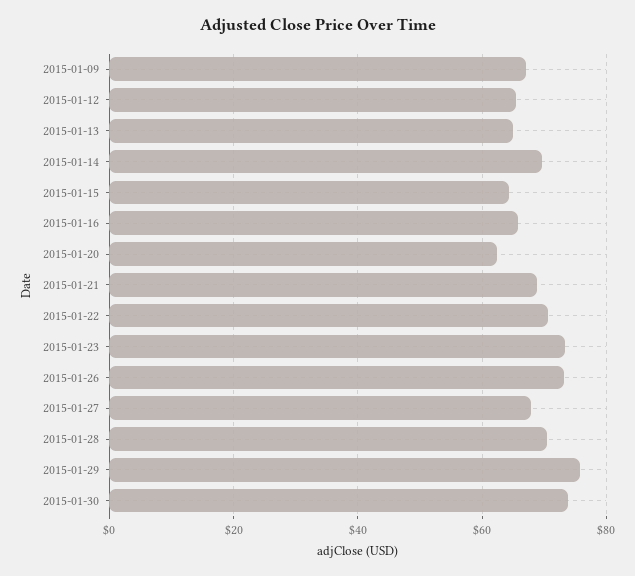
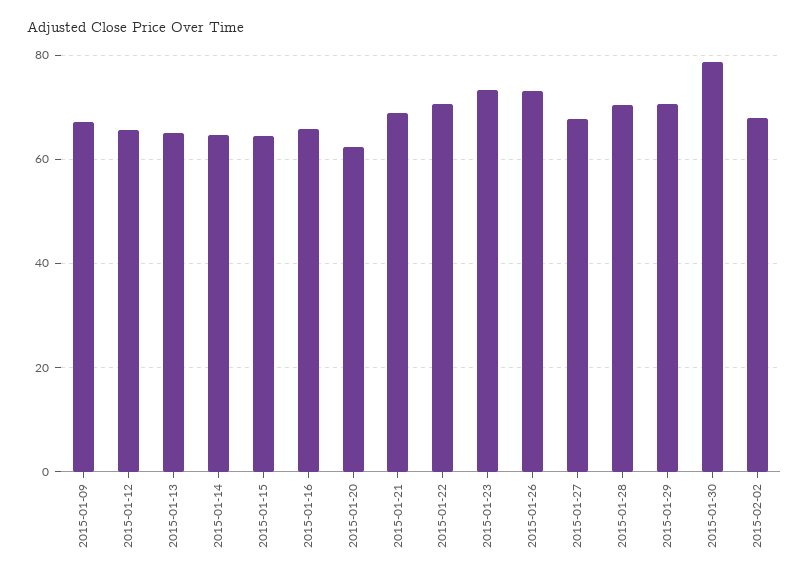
2015-01-14: 70 -> 64
2015-01-29: 76 -> 70
2015-01-30: 74 -> 78
2015-02-02: none -> 68

